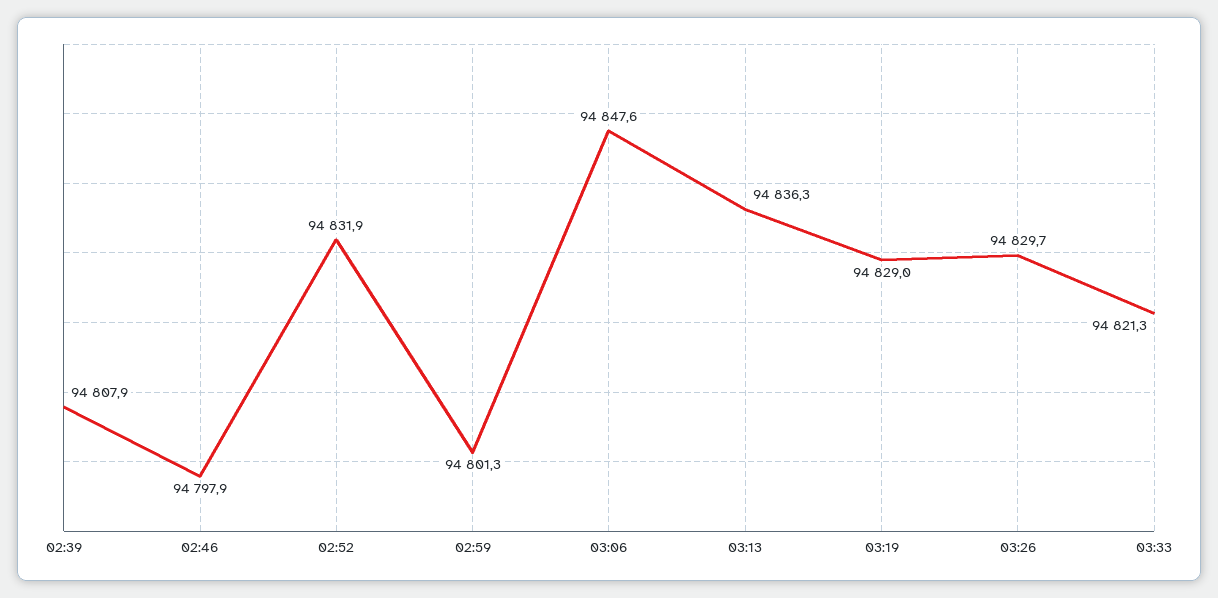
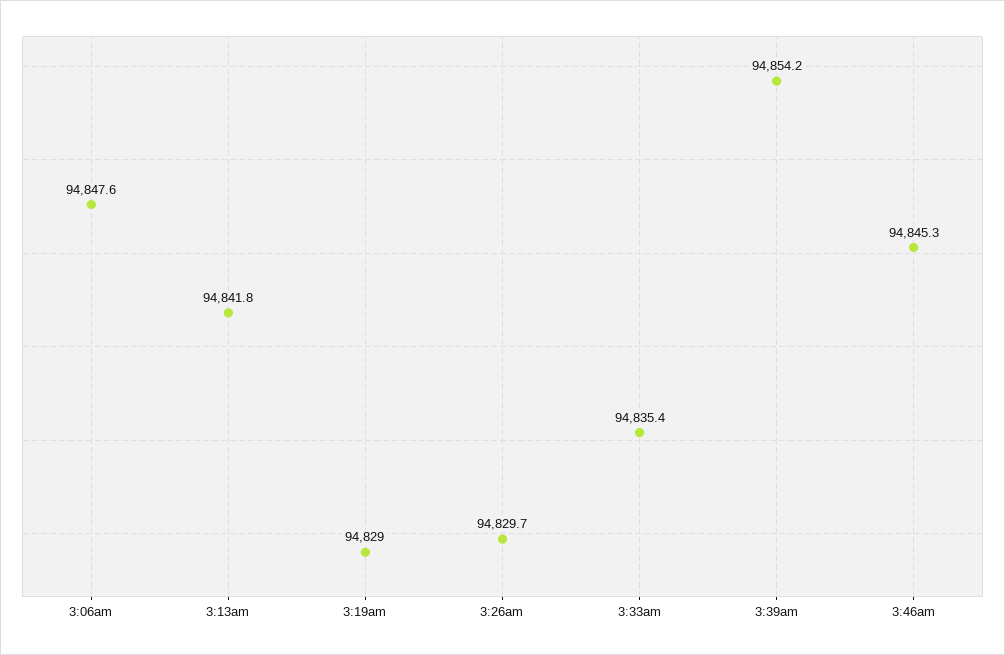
02:39: 94807.9 -> none
02:46: 94797.9 -> none
02:52: 94831.9 -> none
02:59: 94801.3 -> none
03:13: 94836.3 -> 94841.8
03:33: 94821.3 -> 94835.4
3:39am: none -> 94854.2
3:46am: none -> 94845.3

